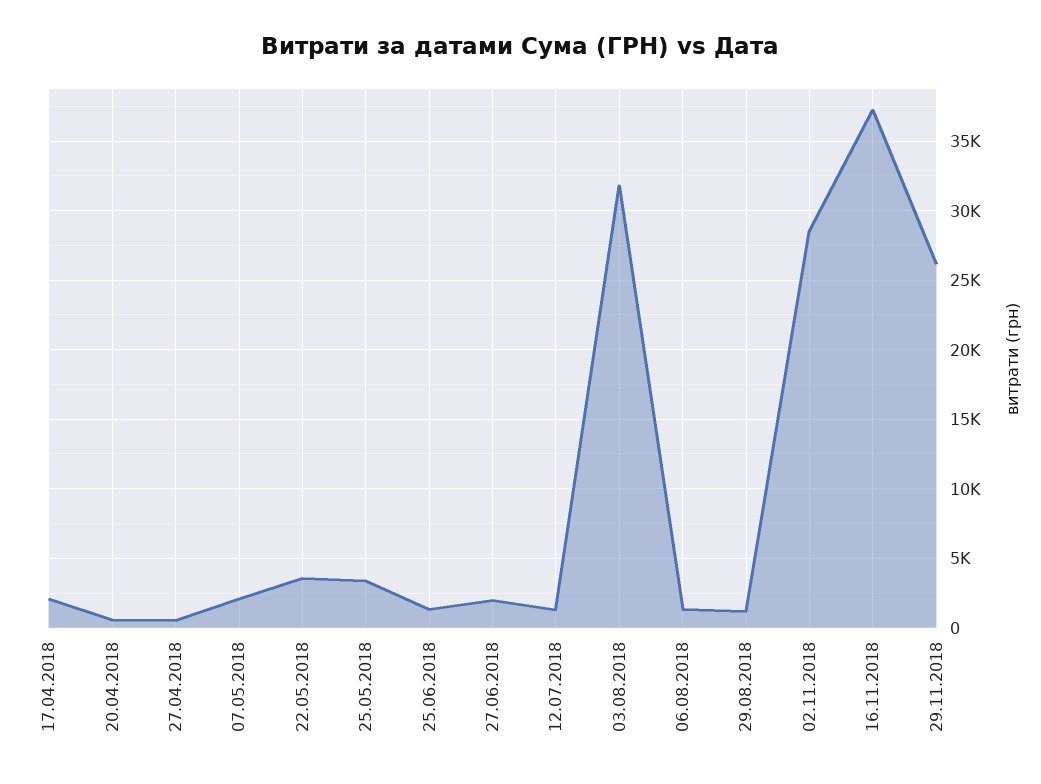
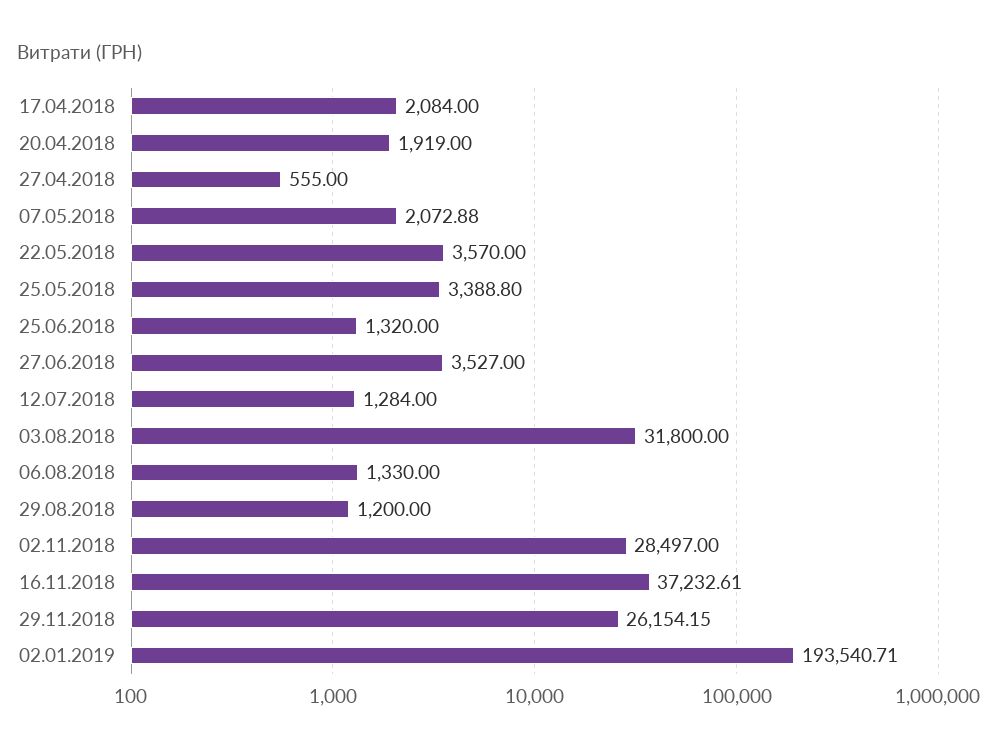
20.04.2018: 500 -> 1919
27.06.2018: 2000 -> 3527
02.01.2019: none -> 193540.71

